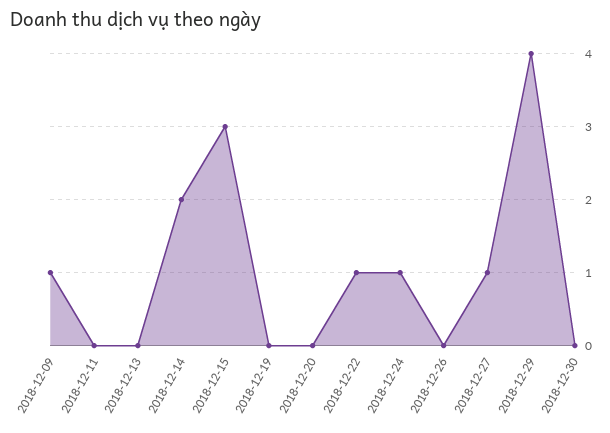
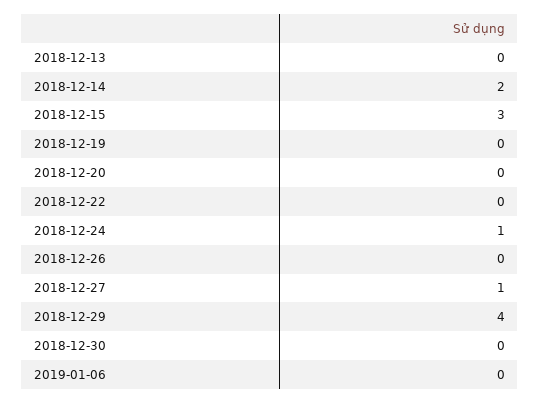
2018-12-09: 1 -> none
2018-12-11: 0 -> none
2018-12-22: 1 -> 0
2019-01-06: none -> 0

